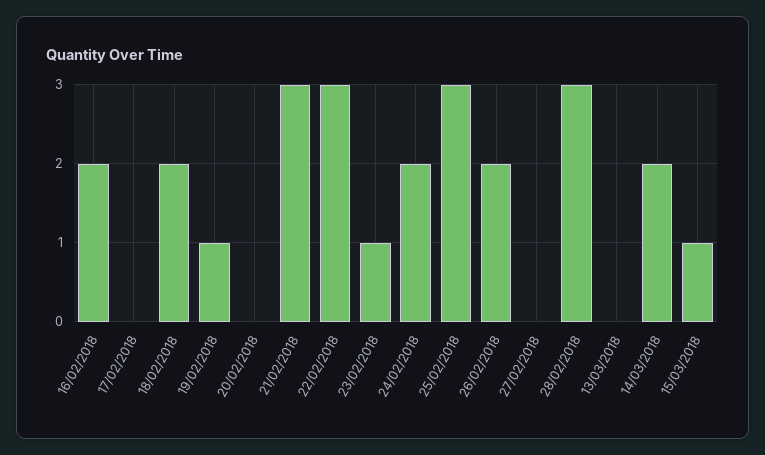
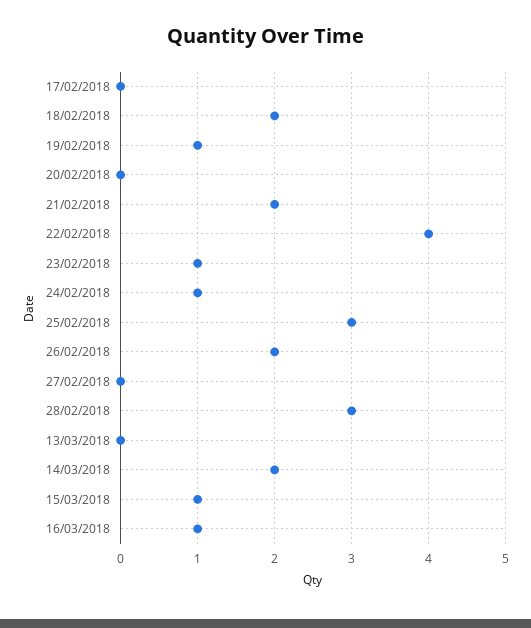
16/02/2018: 2 -> none
21/02/2018: 3 -> 2
22/02/2018: 3 -> 4
24/02/2018: 2 -> 1
16/03/2018: none -> 1

